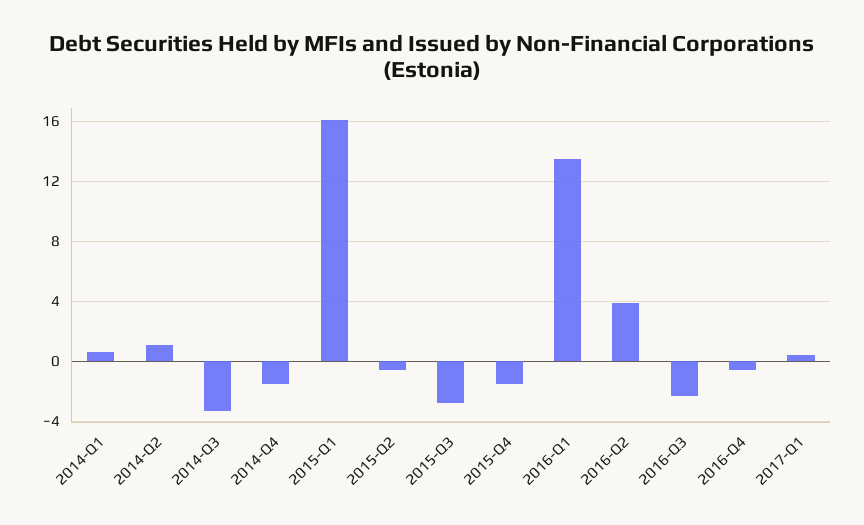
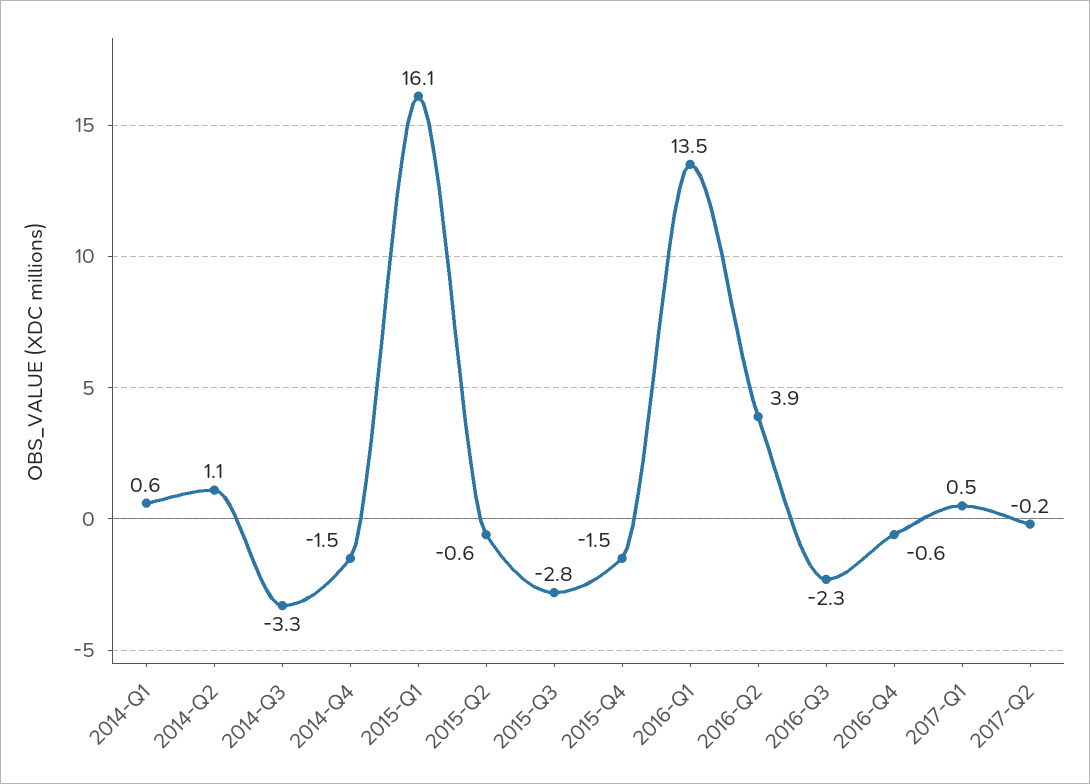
2017-Q2: none -> -0.2

